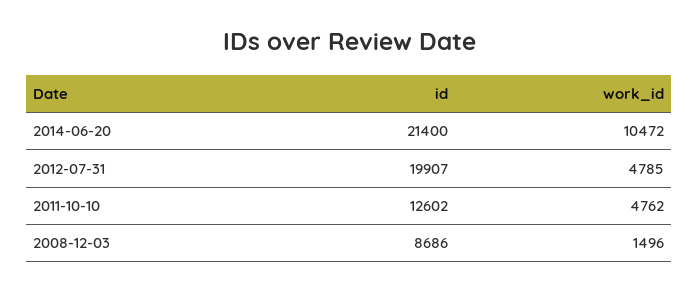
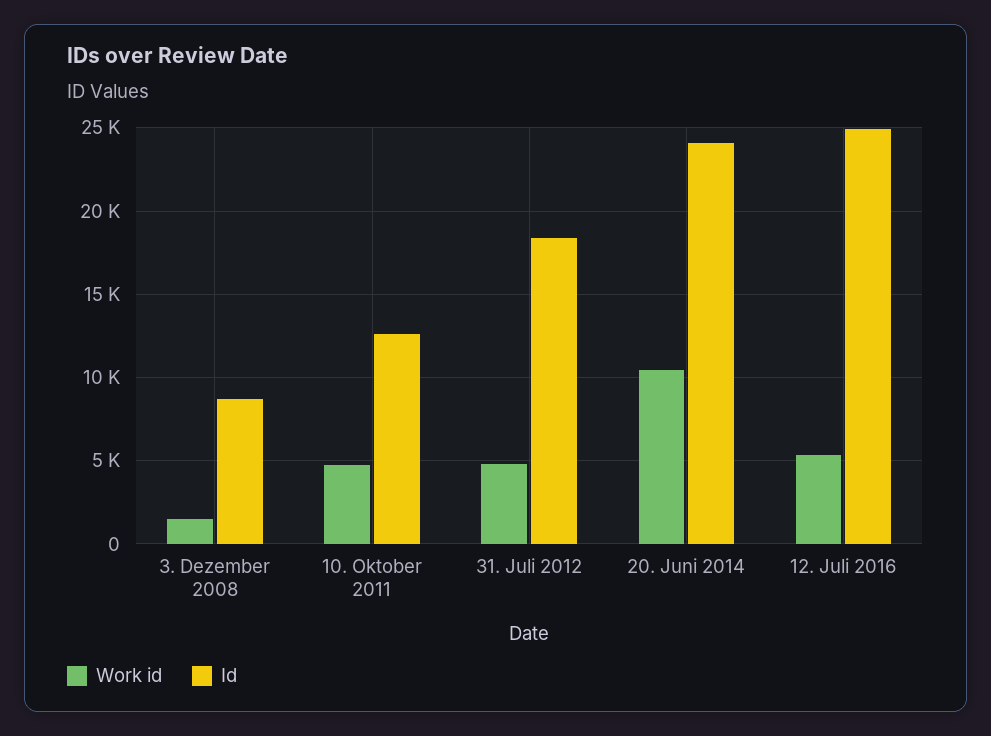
id, 2014-06-20: 21400 -> 24000
id, 2012-07-31: 19907 -> 18500
work_id, 12. Juli 2016: none -> 5500
id, 12. Juli 2016: none -> 25000

